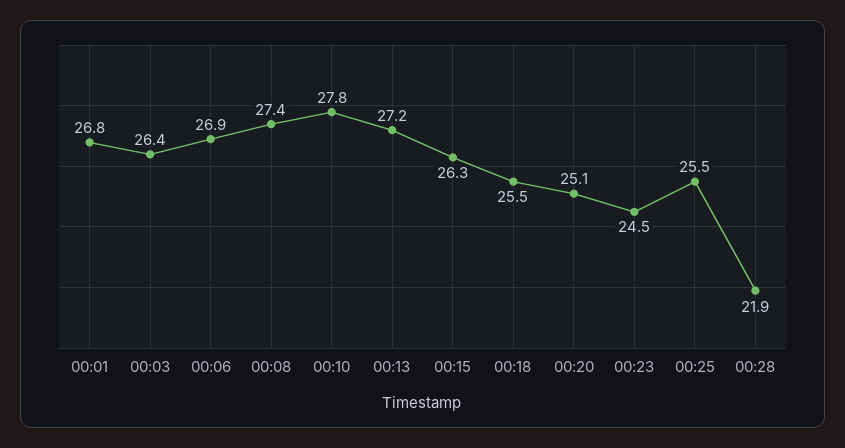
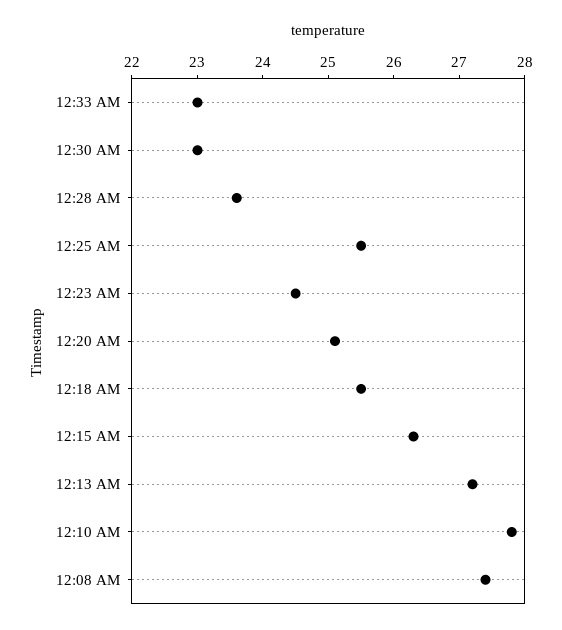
00:01: 26.8 -> none
00:03: 26.4 -> none
00:06: 26.9 -> none
00:28: 21.9 -> 23.5
12:33 AM: none -> 23
12:30 AM: none -> 23

